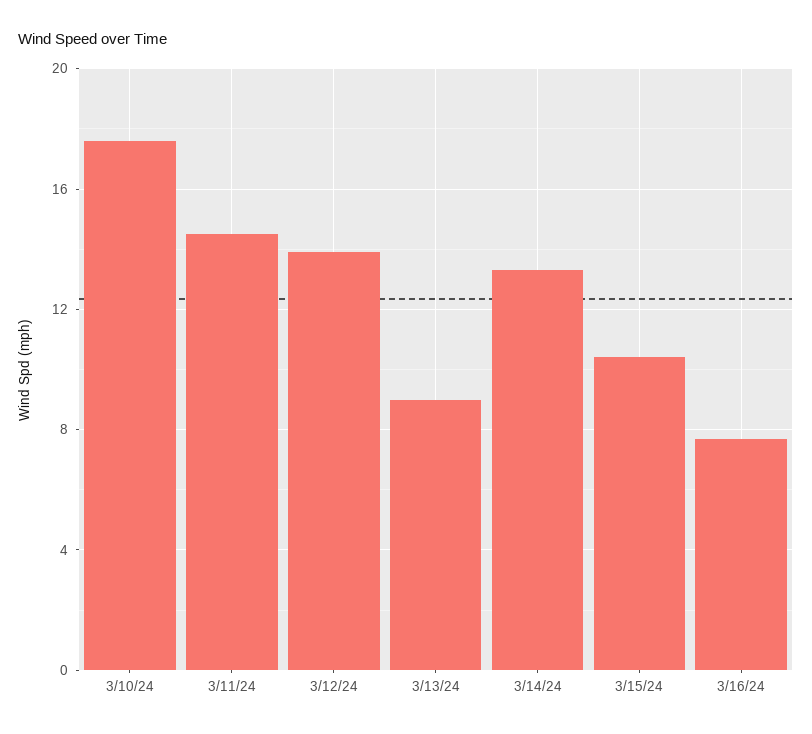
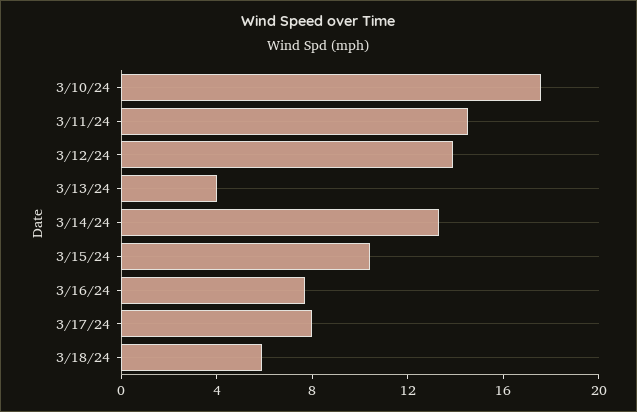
3/13/24: 9 -> 4
3/17/24: none -> 8
3/18/24: none -> 6

